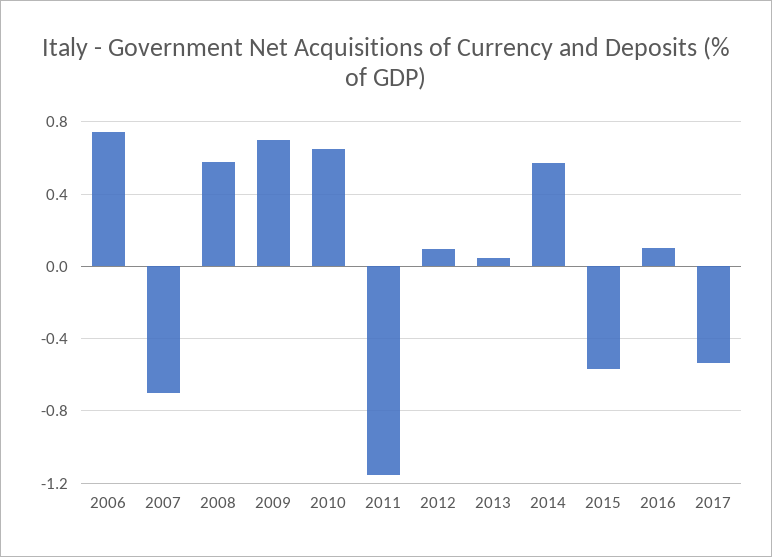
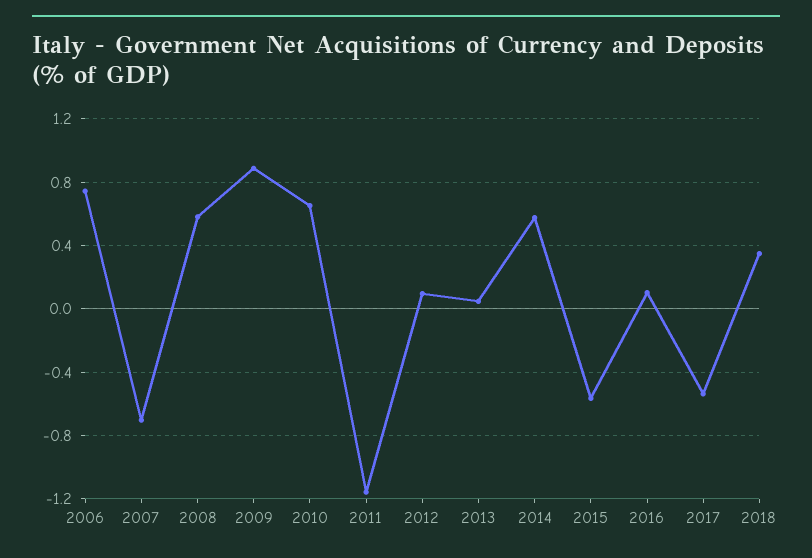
2009: 0.7 -> 0.9
2018: none -> 0.35

